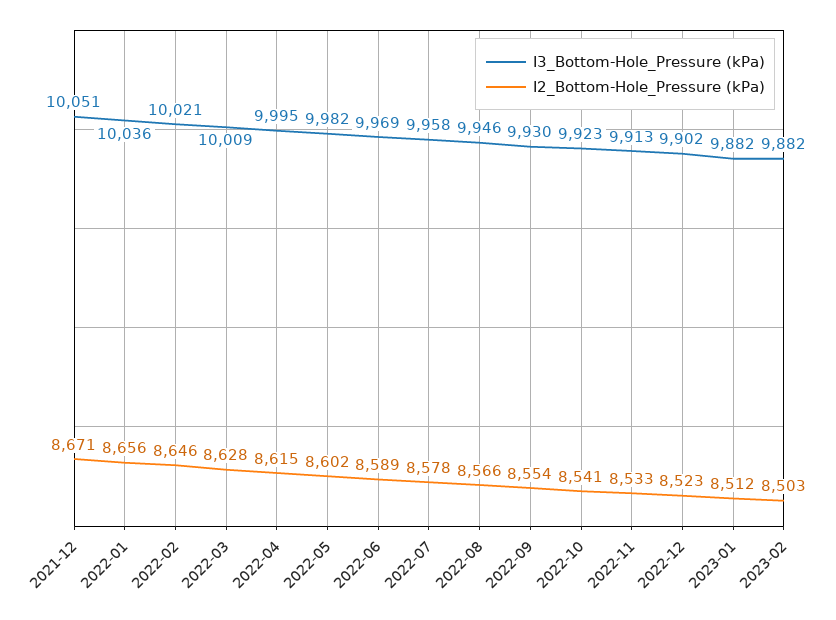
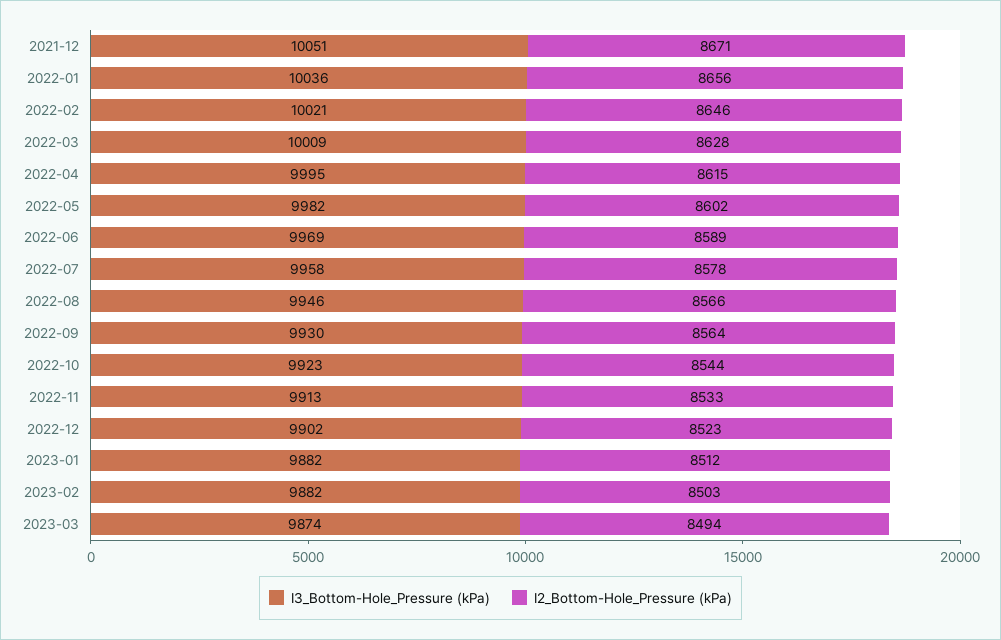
I2_Bottom-Hole_Pressure (kPa), 2022-09: 8554 -> 8564
I2_Bottom-Hole_Pressure (kPa), 2022-10: 8541 -> 8544
I3_Bottom-Hole_Pressure (kPa), 2023-03: none -> 9874
I2_Bottom-Hole_Pressure (kPa), 2023-03: none -> 8494

